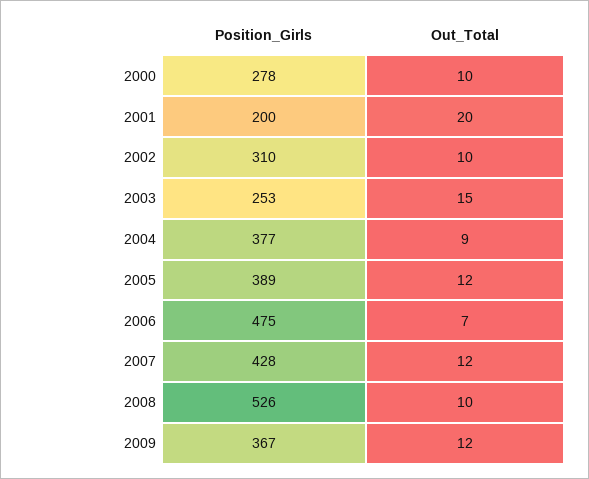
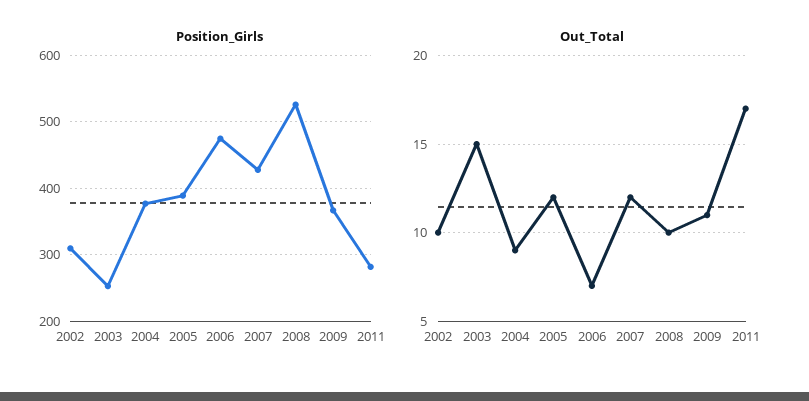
Position_Girls, 2000: 278 -> none
Out_Total, 2000: 10 -> none
Position_Girls, 2001: 200 -> none
Out_Total, 2001: 20 -> none
Out_Total, 2009: 12 -> 11
Position_Girls, 2011: none -> 280
Out_Total, 2011: none -> 17

